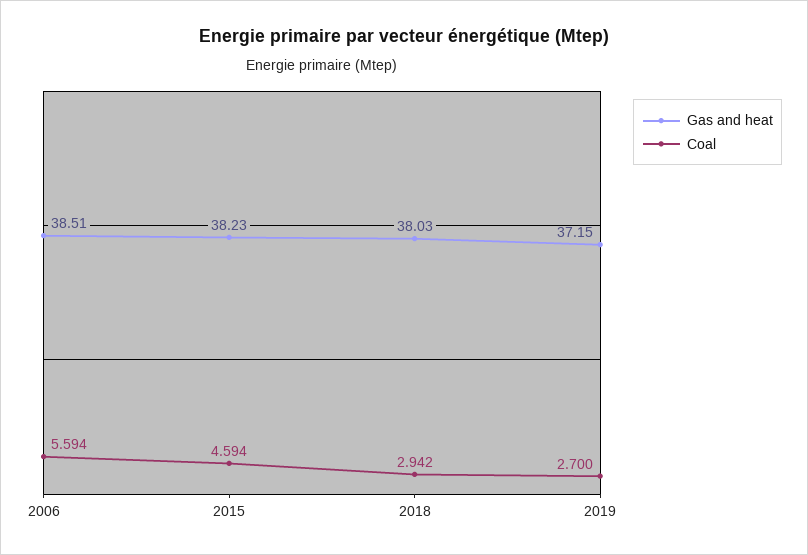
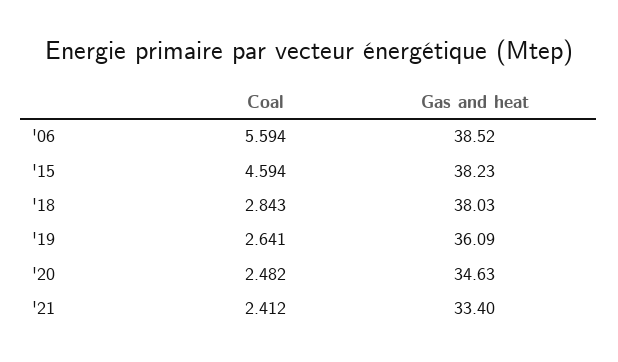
Gas and heat, 2006: 38.51 -> 38.52
Coal, 2018: 2.942 -> 2.843
Gas and heat, 2019: 37.15 -> 36.09
Coal, 2019: 2.7 -> 2.641
Coal, '20: none -> 2.482
Gas and heat, '20: none -> 34.63
Coal, '21: none -> 2.412
Gas and heat, '21: none -> 33.4

